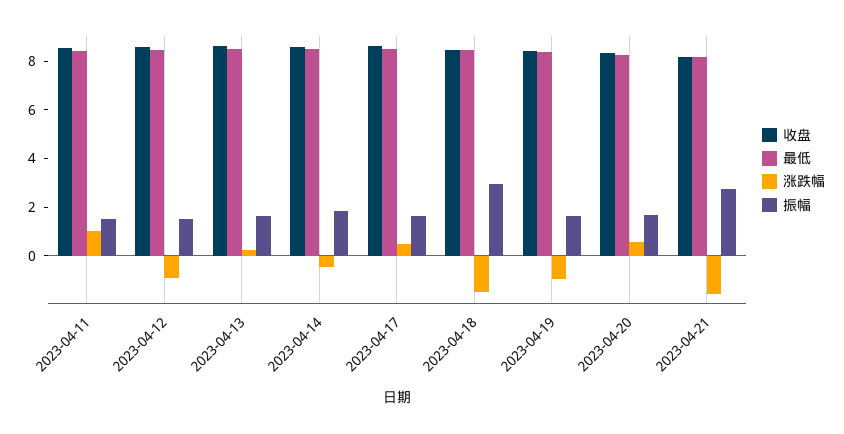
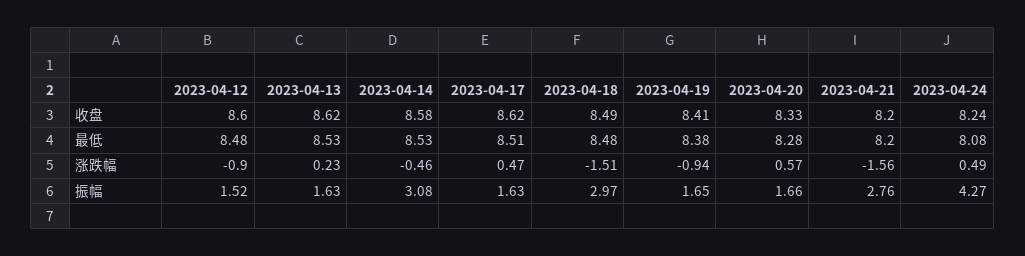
收盘, 2023-04-11: 8.5 -> none
最低, 2023-04-11: 8.5 -> none
涨跌幅, 2023-04-11: 1 -> none
振幅, 2023-04-11: 1.5 -> none
振幅, 2023-04-14: 2 -> 3.08
收盘, 2023-04-24: none -> 8.24
最低, 2023-04-24: none -> 8.08
涨跌幅, 2023-04-24: none -> 0.49
振幅, 2023-04-24: none -> 4.27

